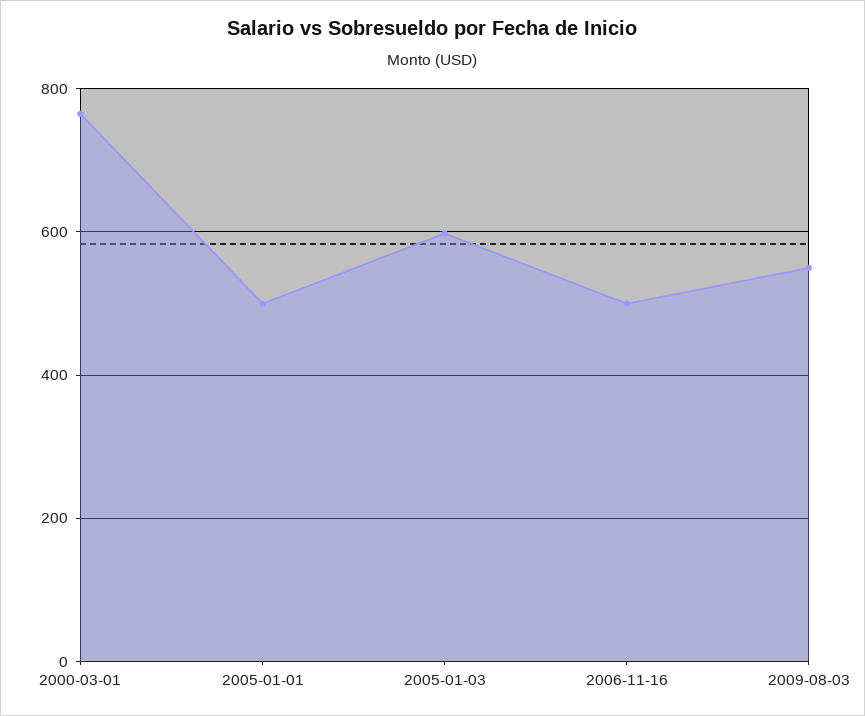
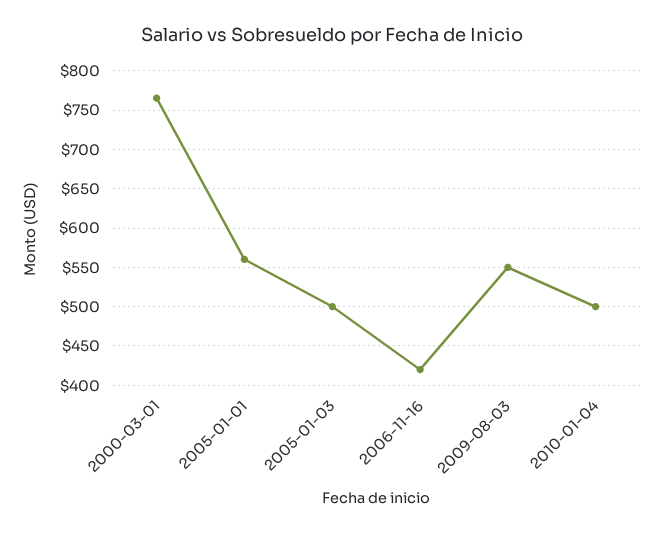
2005-01-01: 500 -> 560
2005-01-03: 600 -> 500
2006-11-16: 500 -> 420
2010-01-04: none -> 500

